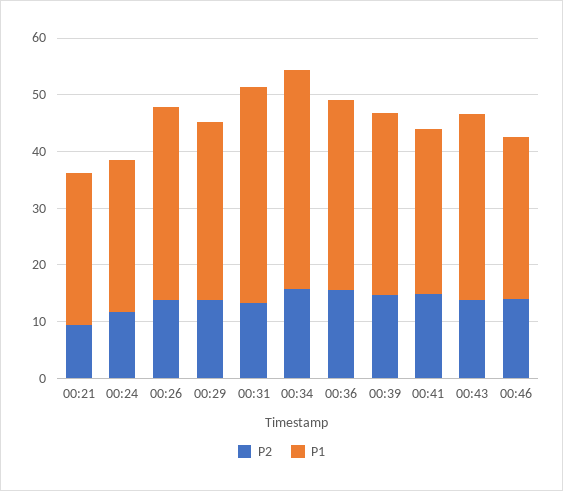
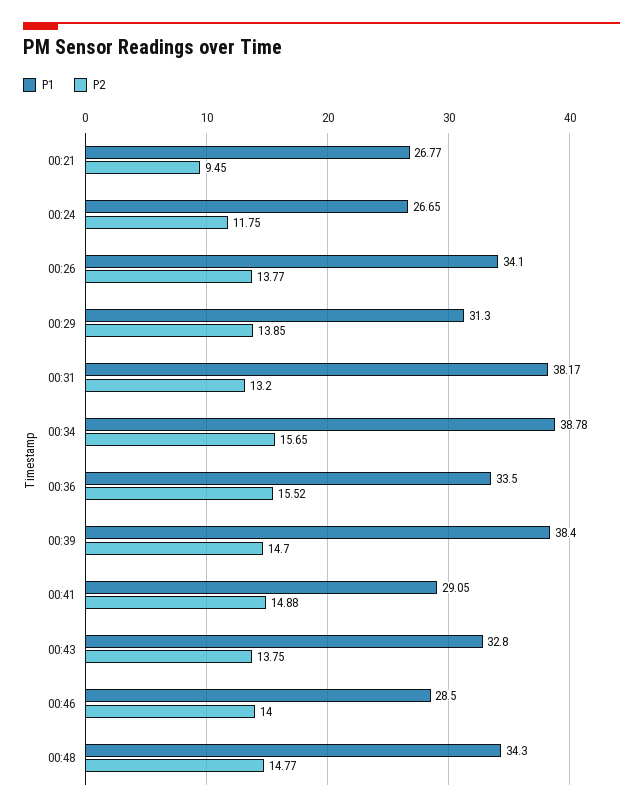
P1, 00:39: 32 -> 38.4
P1, 00:48: none -> 34.3
P2, 00:48: none -> 14.77

